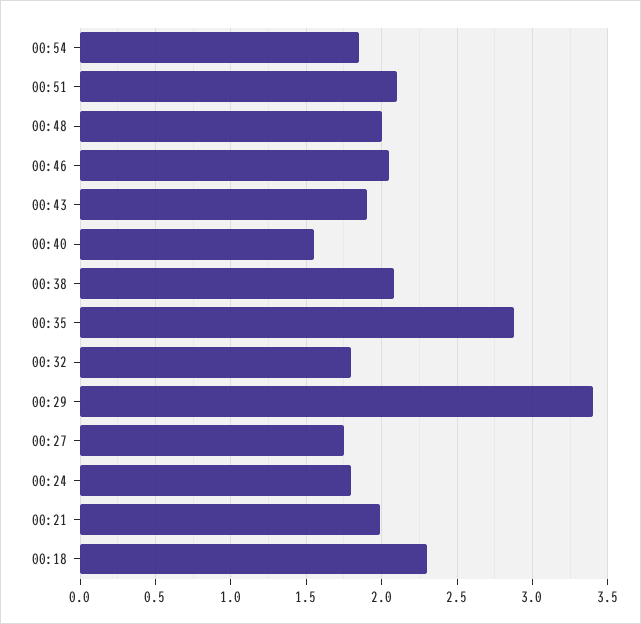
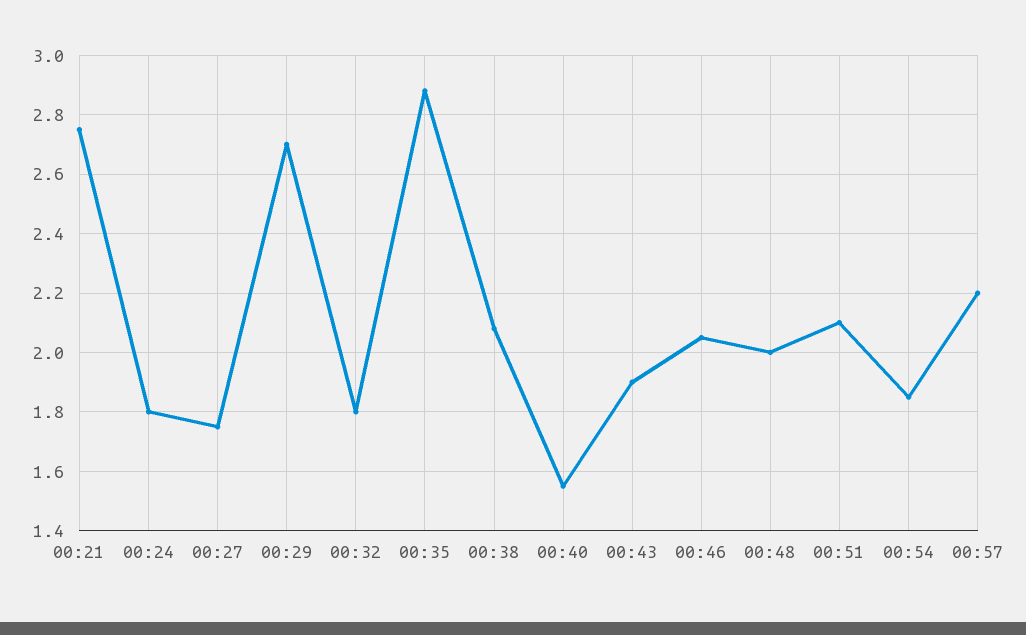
00:29: 3.4 -> 2.7
00:21: 2 -> 2.75
00:18: 2.3 -> none
00:57: none -> 2.2

